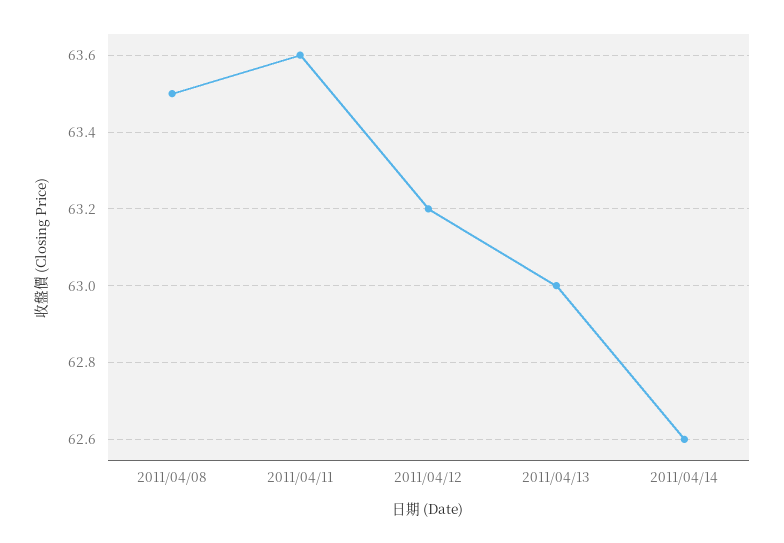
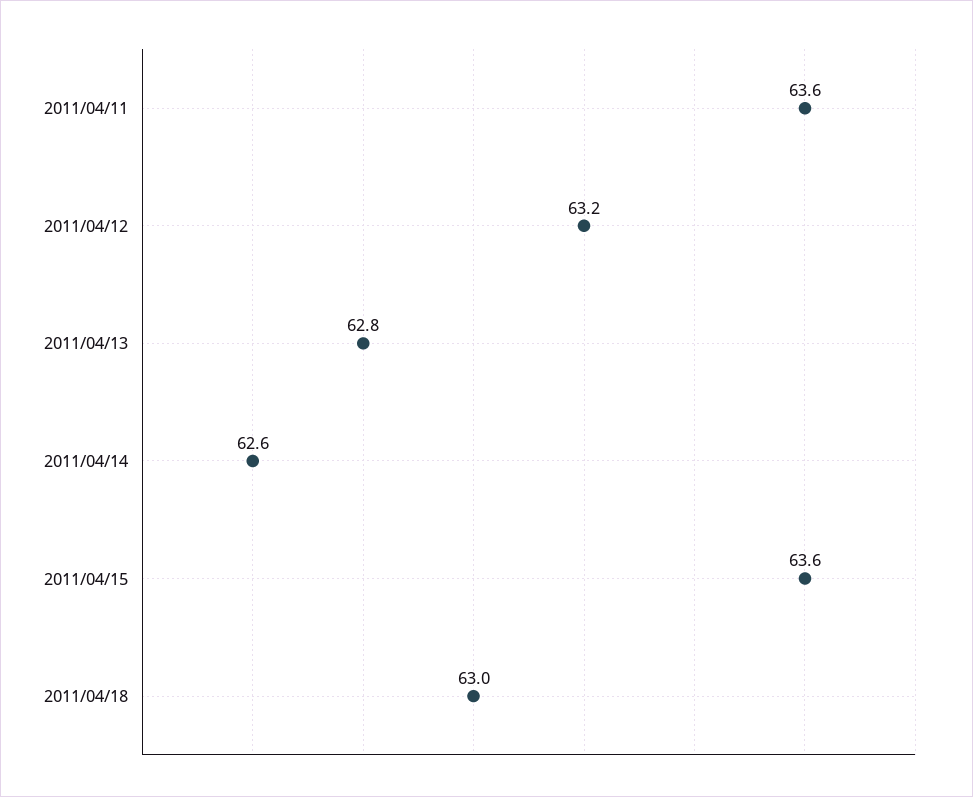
2011/04/08: 63.5 -> none
2011/04/13: 63 -> 62.8
2011/04/15: none -> 63.6
2011/04/18: none -> 63

